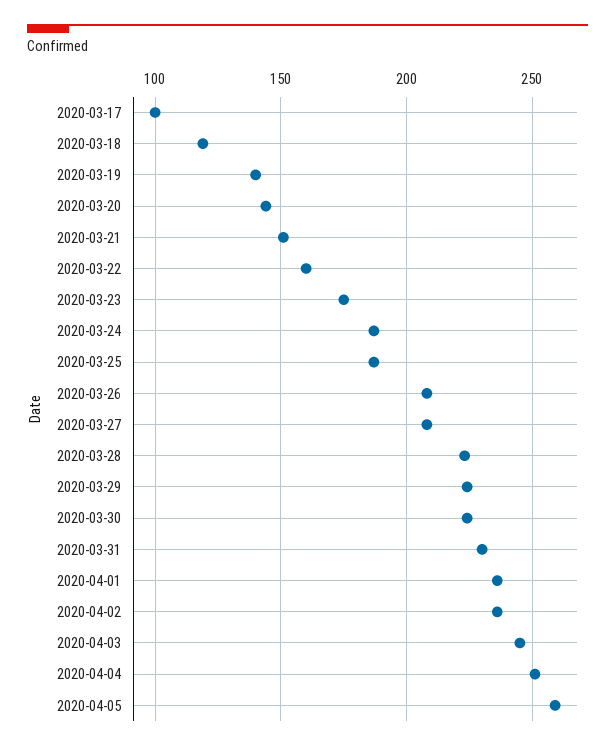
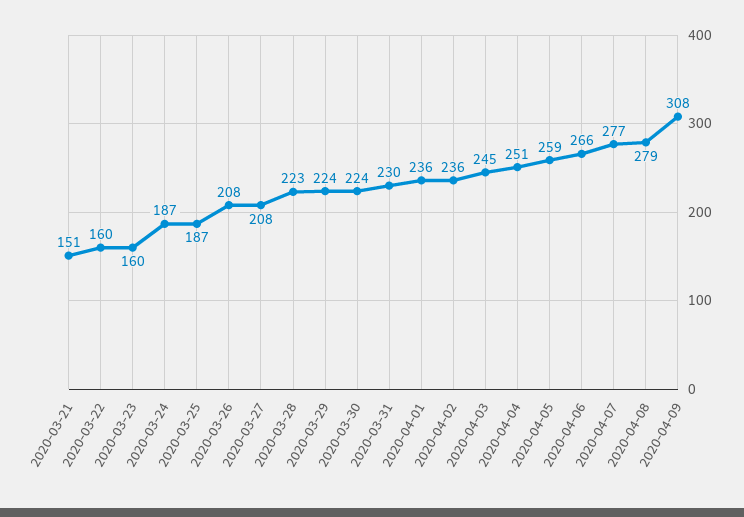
2020-03-17: 100 -> none
2020-03-18: 120 -> none
2020-03-19: 140 -> none
2020-03-20: 145 -> none
2020-03-23: 175 -> 160
2020-04-06: none -> 266
2020-04-07: none -> 277
2020-04-08: none -> 279
2020-04-09: none -> 308

